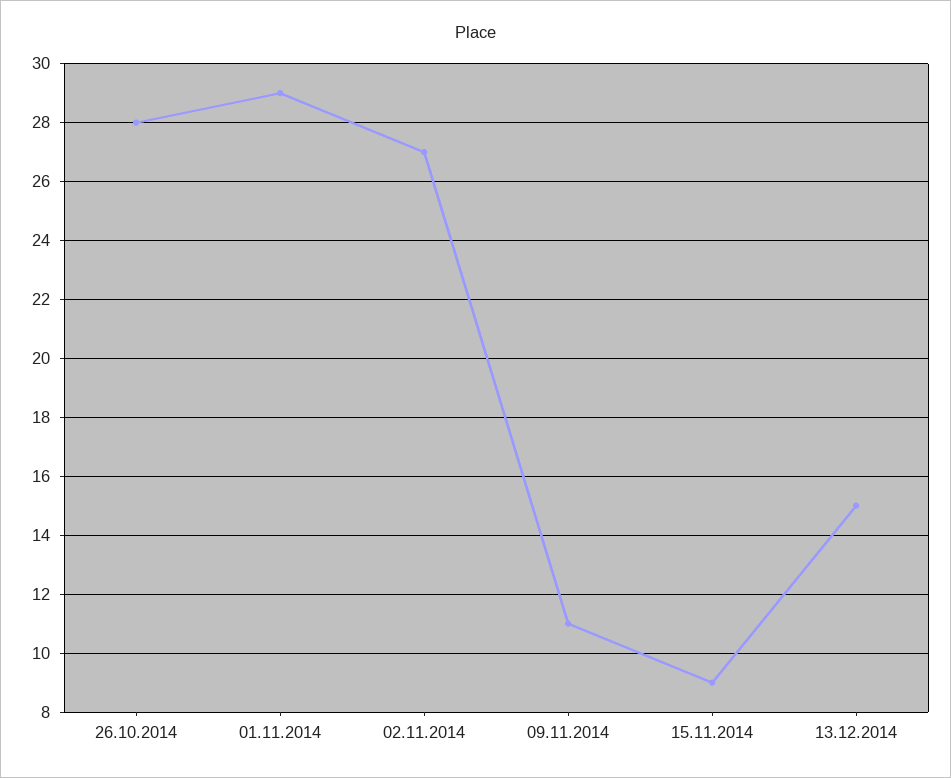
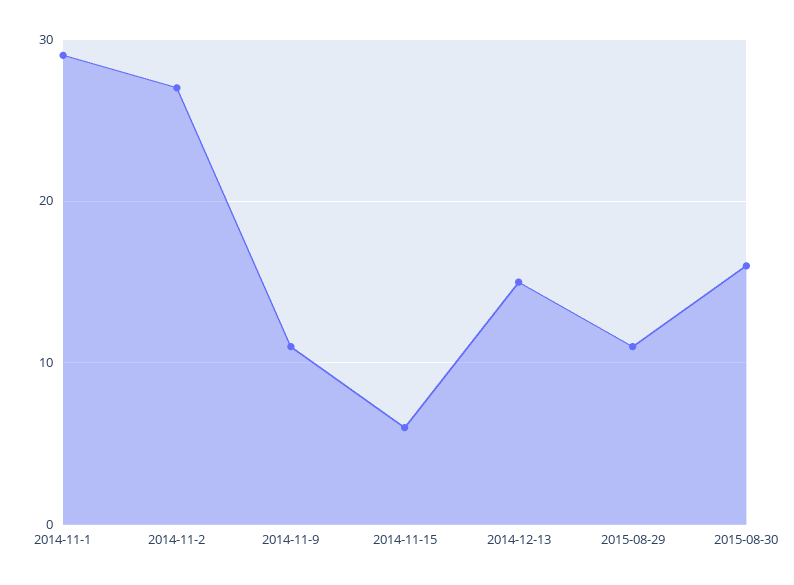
26.10.2014: 28 -> none
15.11.2014: 9 -> 6
2015-08-29: none -> 11
2015-08-30: none -> 16

